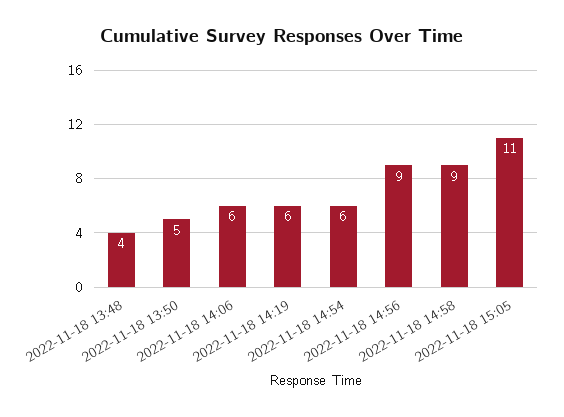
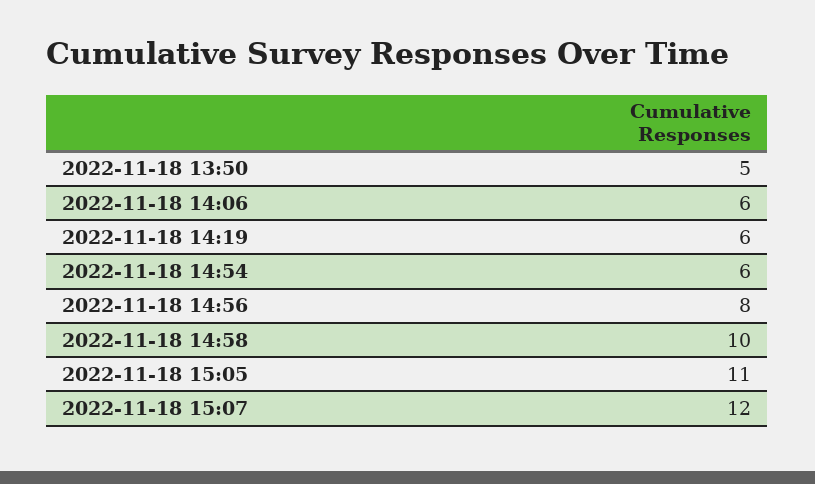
2022-11-18 13:48: 4 -> none
2022-11-18 14:56: 9 -> 8
2022-11-18 14:58: 9 -> 10
2022-11-18 15:07: none -> 12

